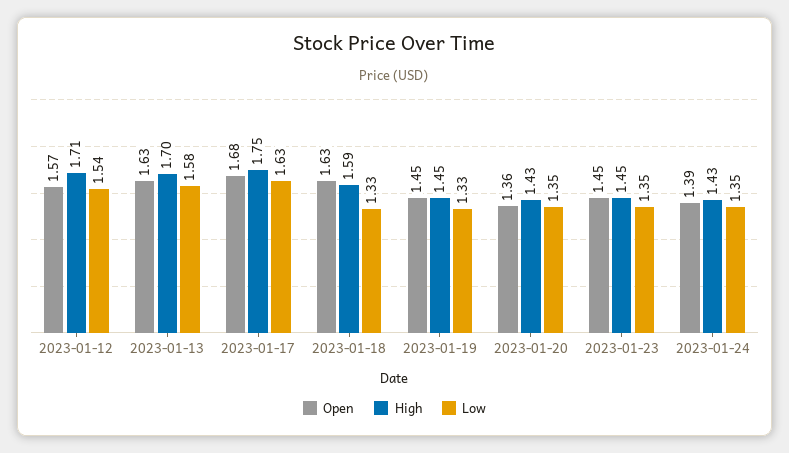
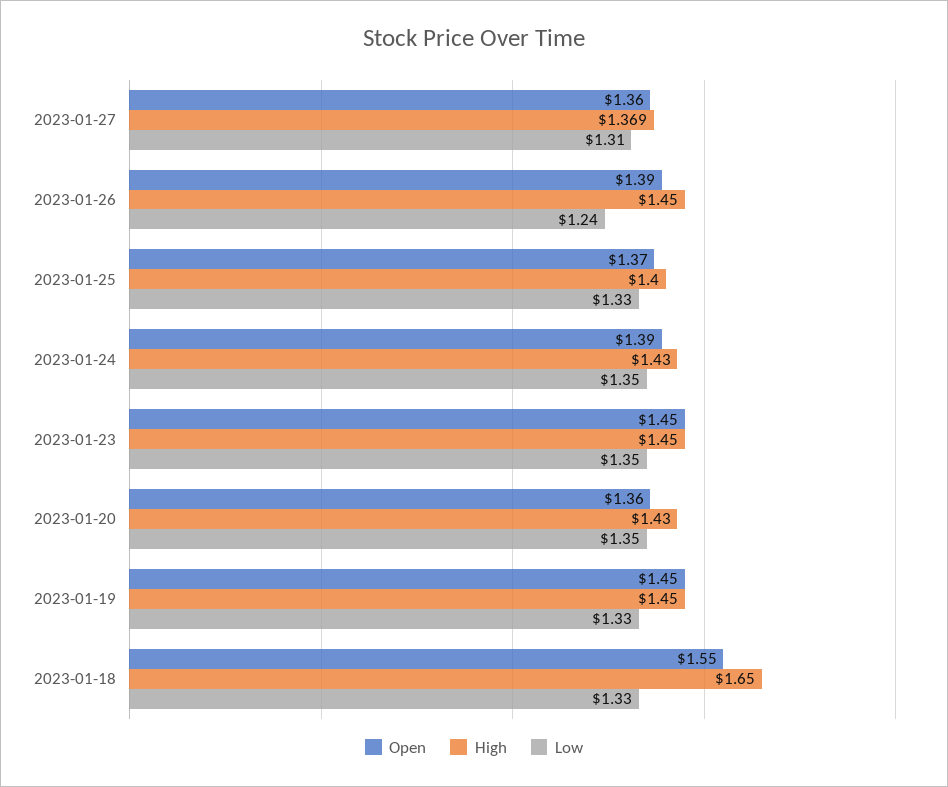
Open, 2023-01-12: 1.57 -> none
High, 2023-01-12: 1.71 -> none
Low, 2023-01-12: 1.54 -> none
Open, 2023-01-13: 1.63 -> none
High, 2023-01-13: 1.7 -> none
Low, 2023-01-13: 1.58 -> none
Open, 2023-01-17: 1.68 -> none
High, 2023-01-17: 1.75 -> none
Low, 2023-01-17: 1.63 -> none
Open, 2023-01-18: 1.63 -> 1.55
High, 2023-01-18: 1.59 -> 1.65
Open, 2023-01-27: none -> 1.36
High, 2023-01-27: none -> 1.369
Low, 2023-01-27: none -> 1.31
Open, 2023-01-26: none -> 1.39
High, 2023-01-26: none -> 1.45
Low, 2023-01-26: none -> 1.24
Open, 2023-01-25: none -> 1.37
High, 2023-01-25: none -> 1.4
Low, 2023-01-25: none -> 1.33

